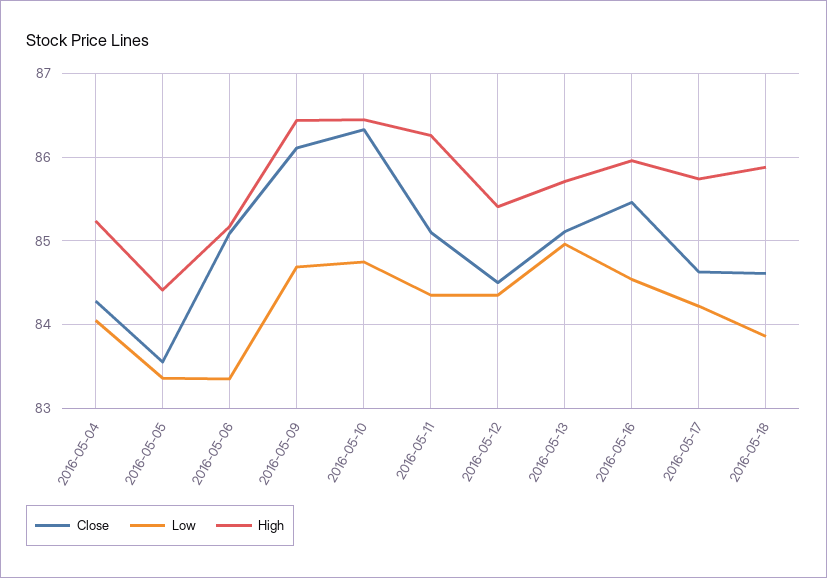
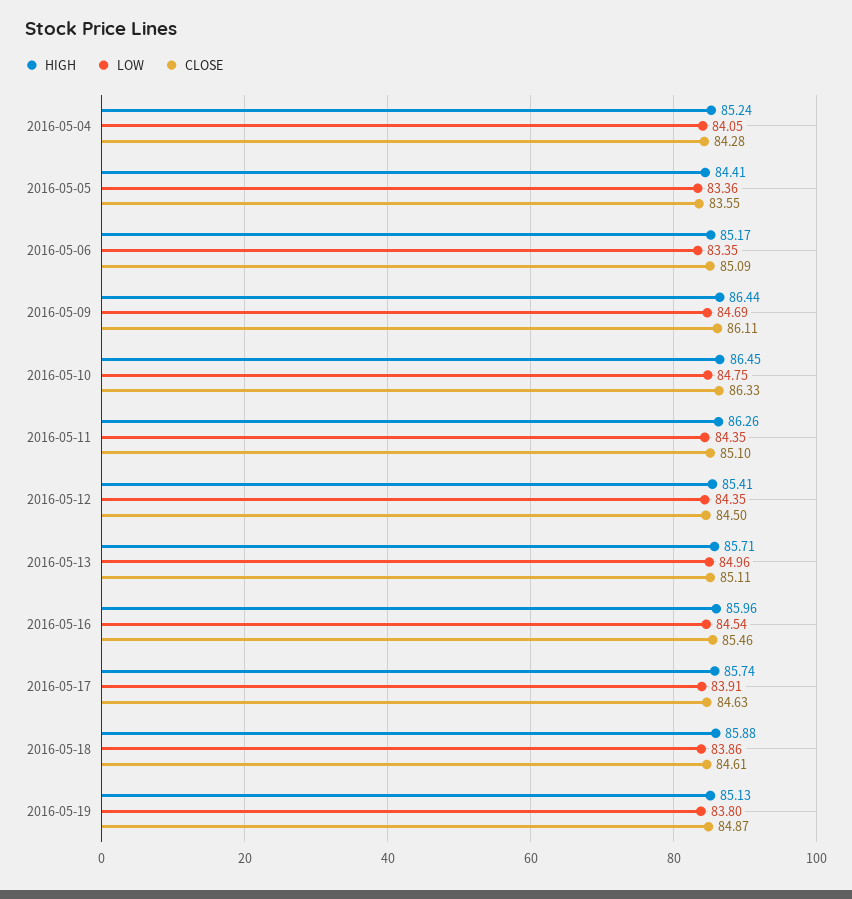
Low, 2016-05-17: 84.2 -> 83.91
High, 2016-05-19: none -> 85.13
Low, 2016-05-19: none -> 83.8
Close, 2016-05-19: none -> 84.87

